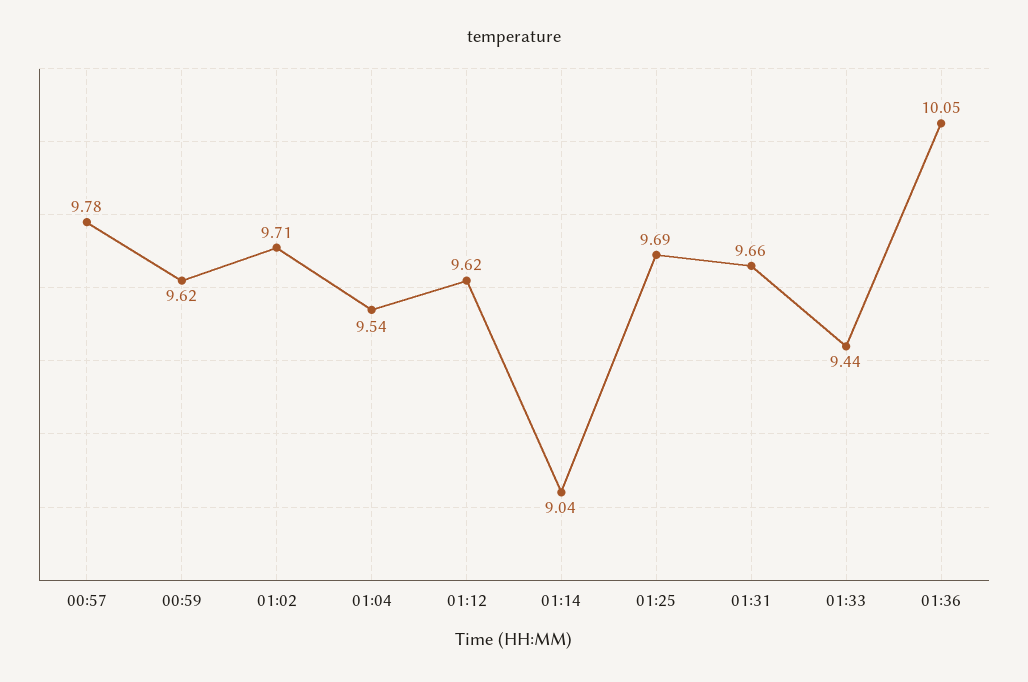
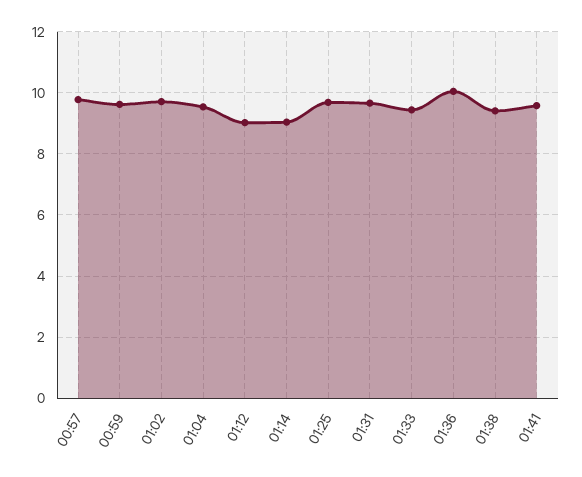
01:12: 9.62 -> 9
01:38: none -> 9.4
01:41: none -> 9.6

